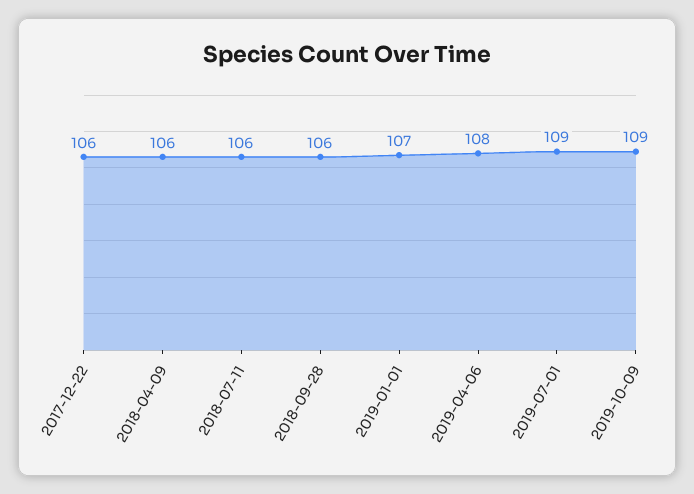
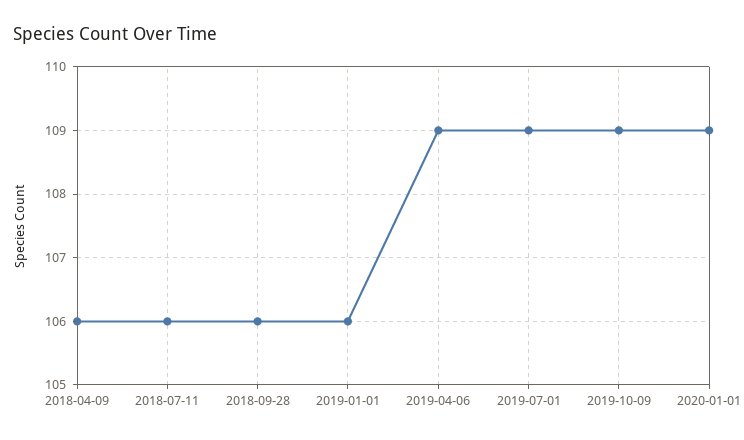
2017-12-22: 106 -> none
2019-01-01: 107 -> 106
2019-04-06: 108 -> 109
2020-01-01: none -> 109

